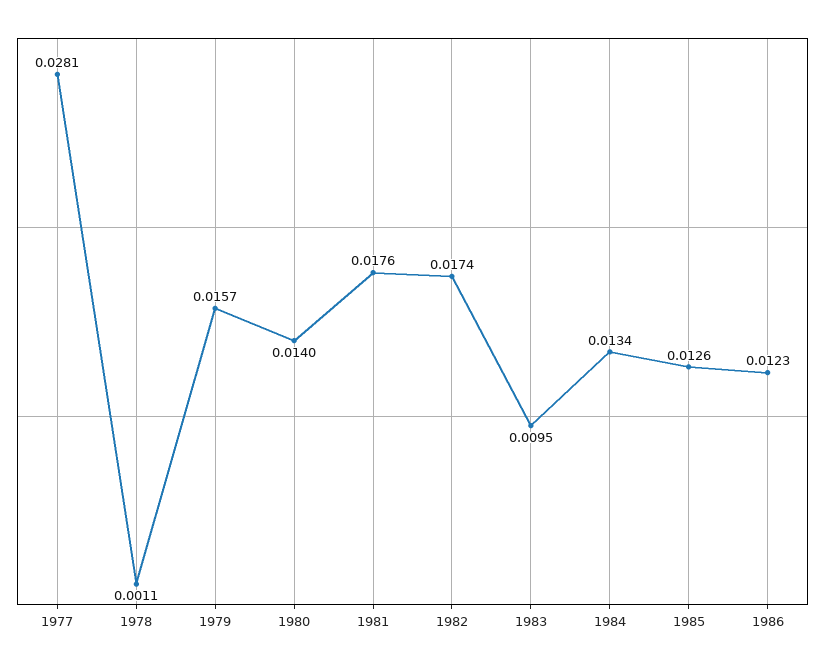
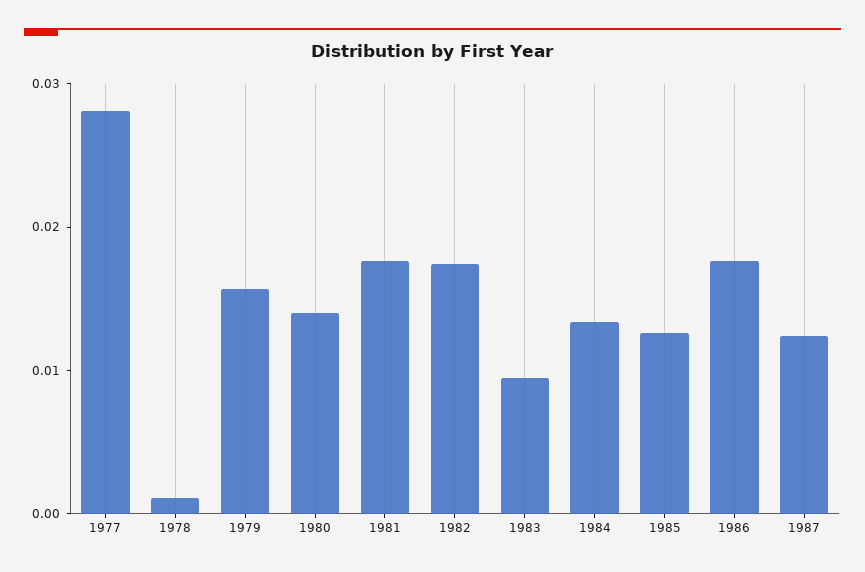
1986: 0.0123 -> 0.018
1987: none -> 0.012

